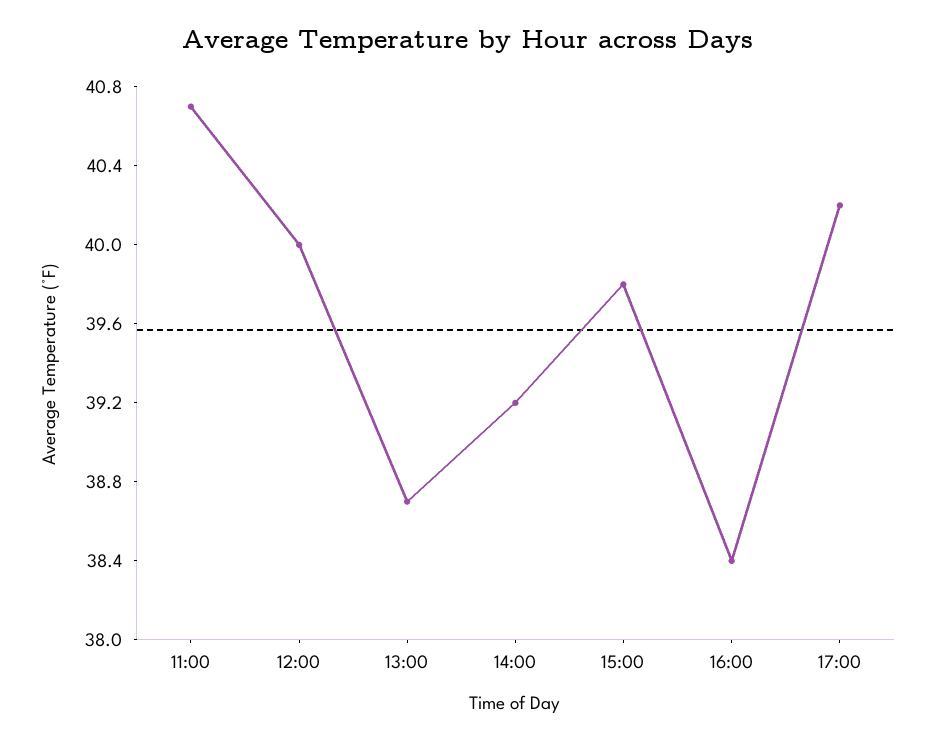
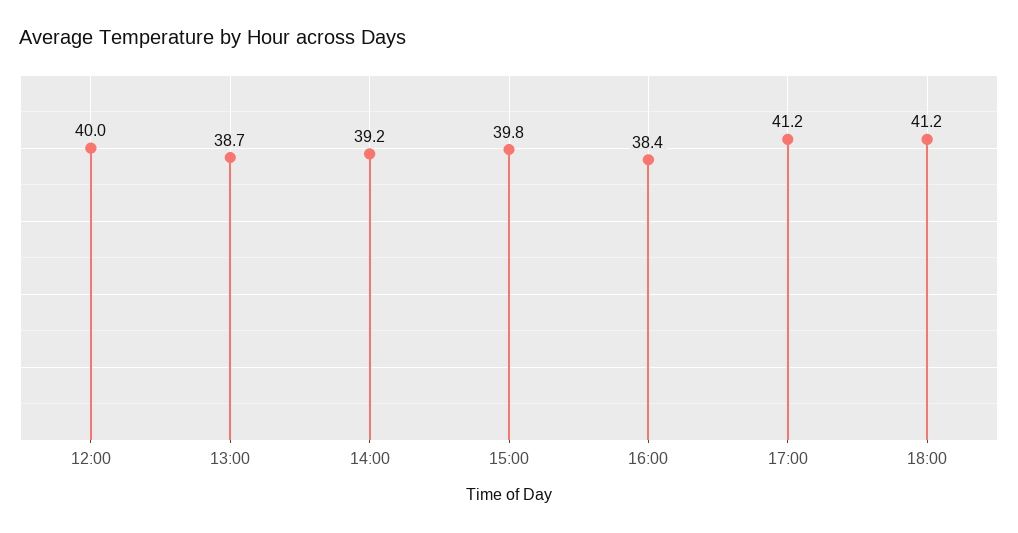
11:00: 40.7 -> none
17:00: 40.2 -> 41.2
18:00: none -> 41.2

